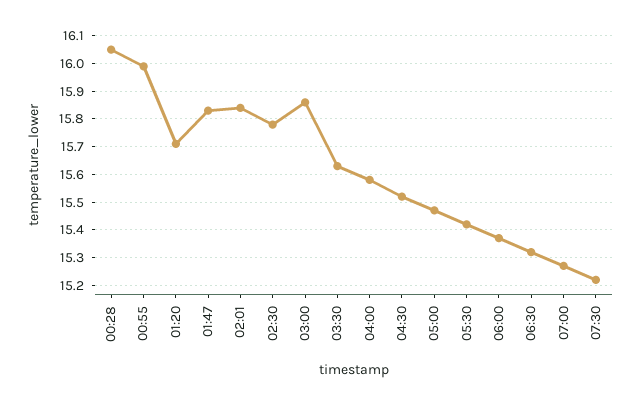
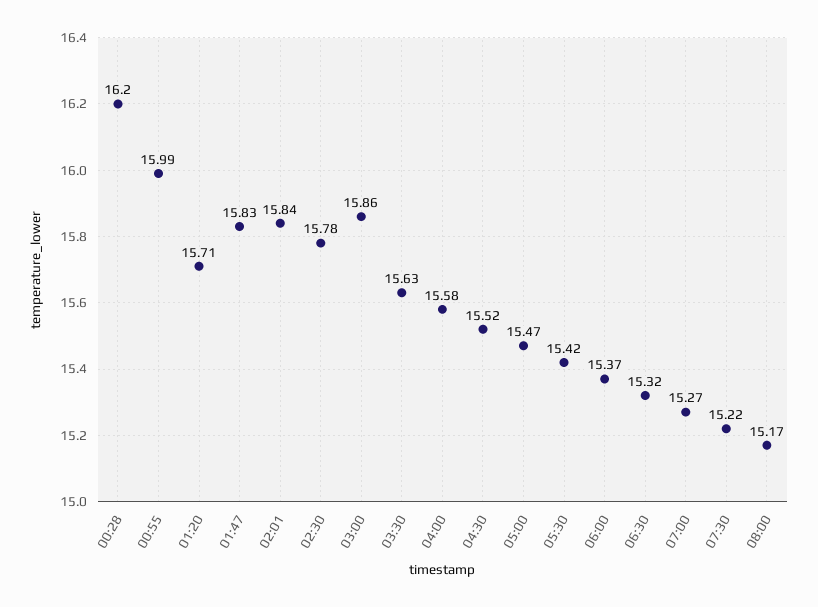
00:28: 16.05 -> 16.2
08:00: none -> 15.17

